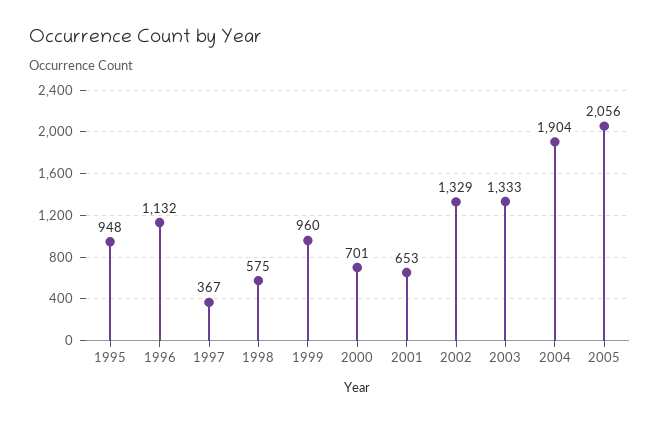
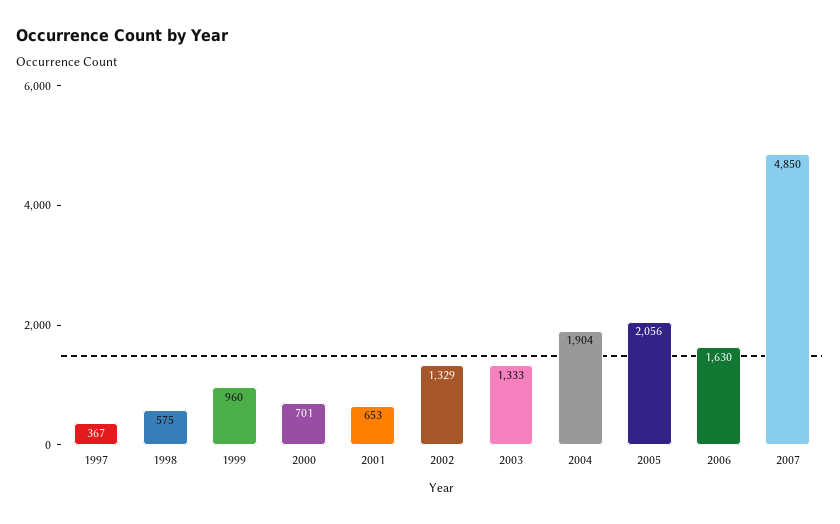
1995: 948 -> none
1996: 1132 -> none
2006: none -> 1630
2007: none -> 4850

